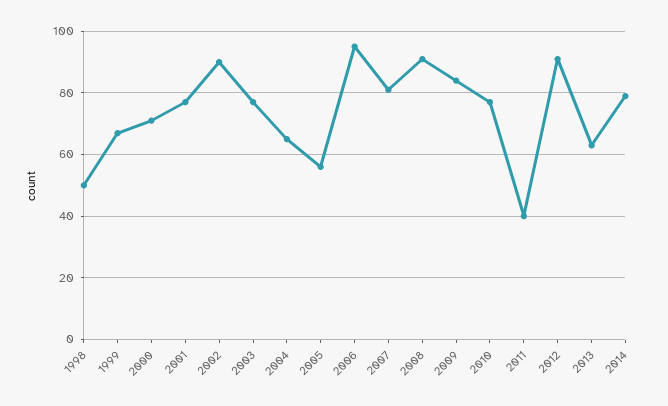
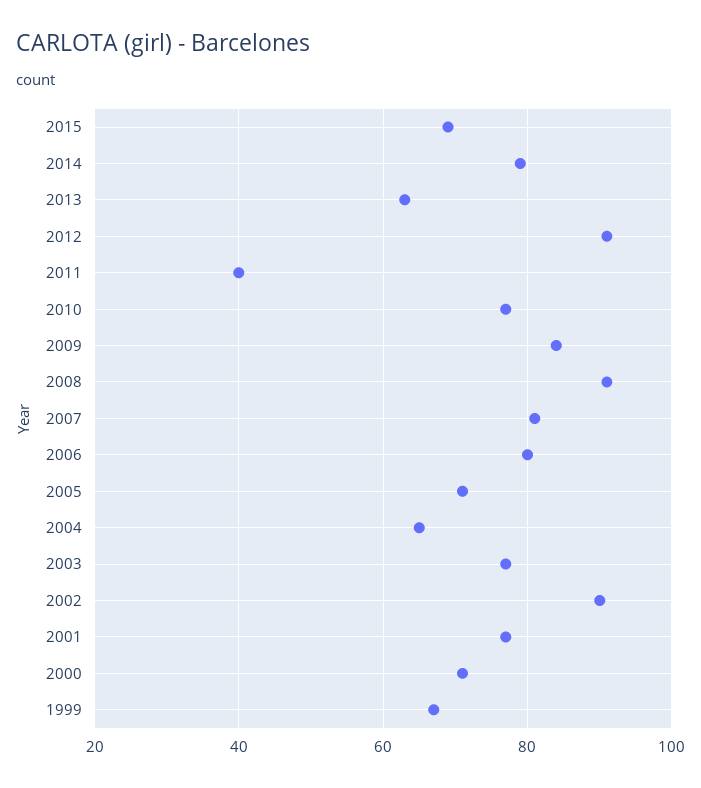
1998: 50 -> none
2005: 55 -> 70
2006: 95 -> 80
2015: none -> 70

